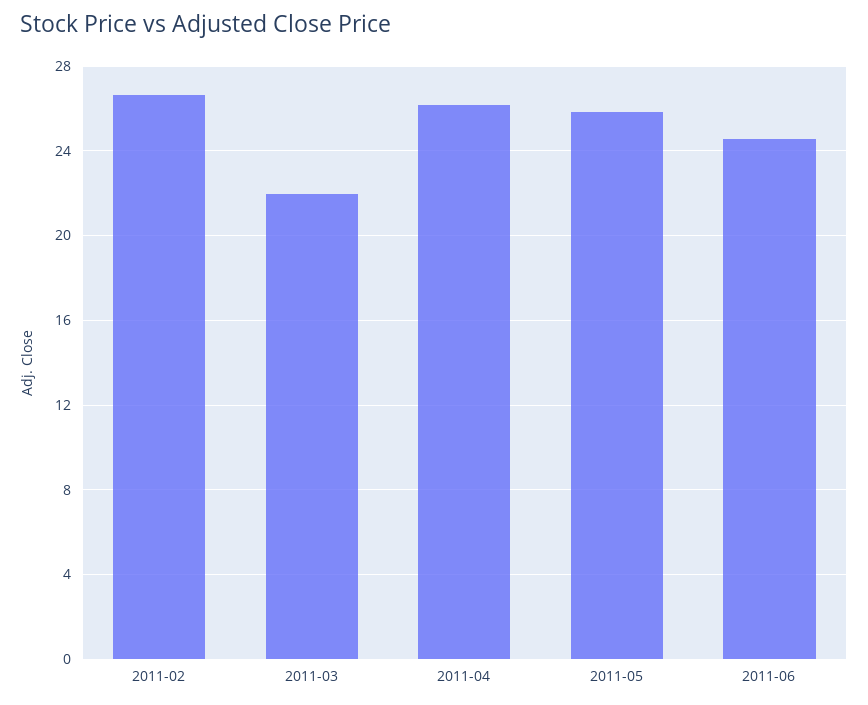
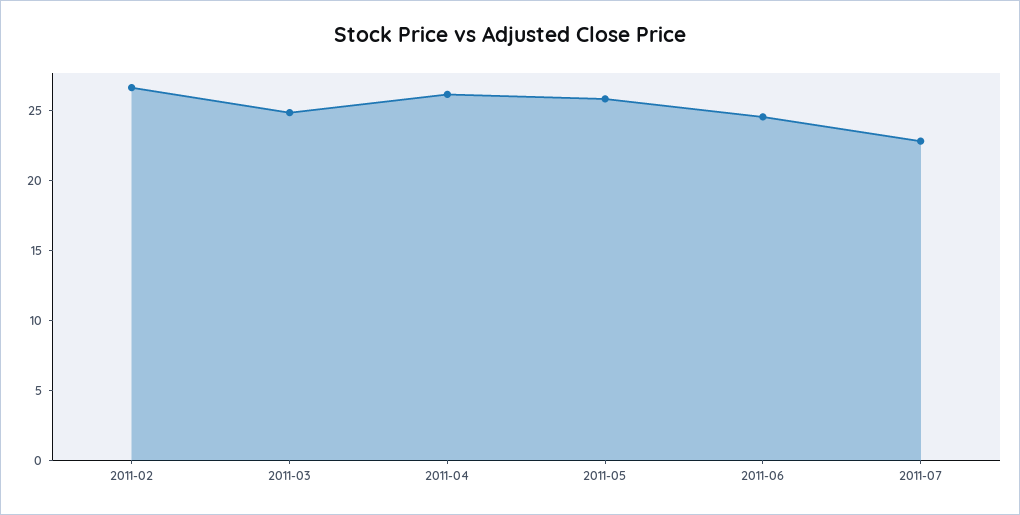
2011-03: 22 -> 25
2011-07: none -> 23

